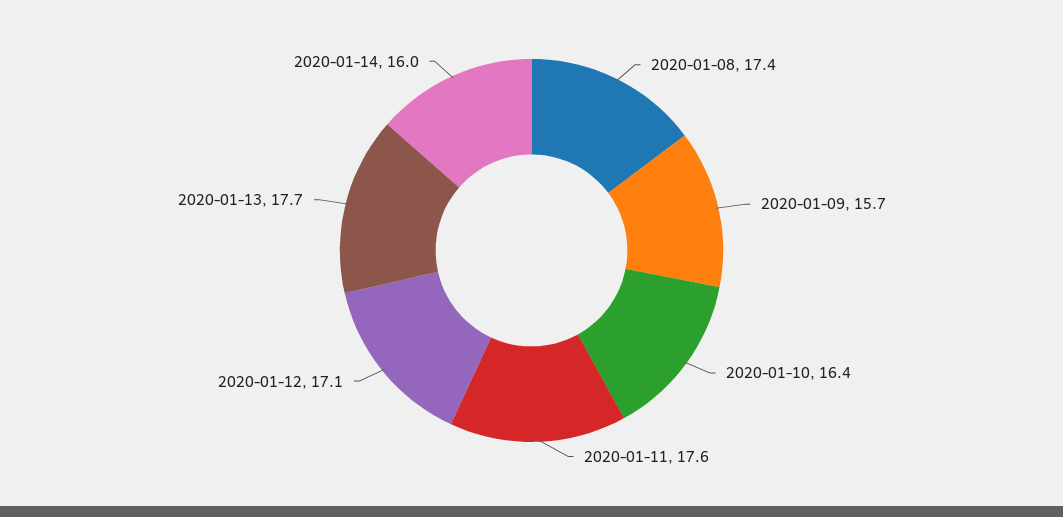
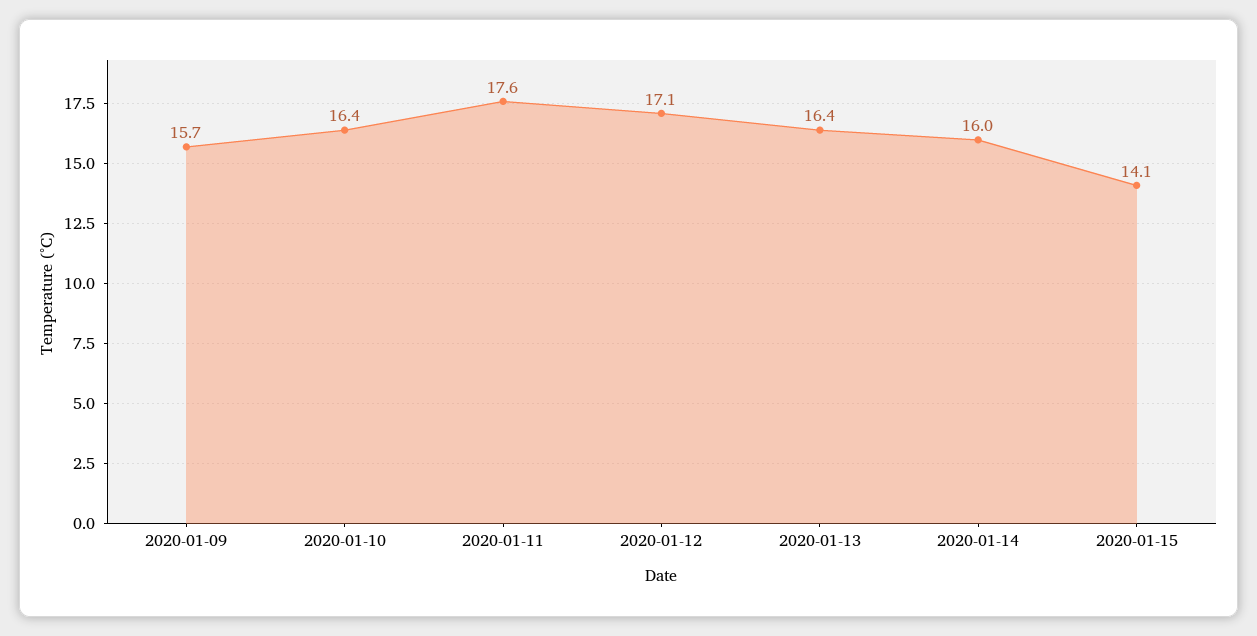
2020-01-08: 17.4 -> none
2020-01-13: 17.7 -> 16.4
2020-01-15: none -> 14.1

